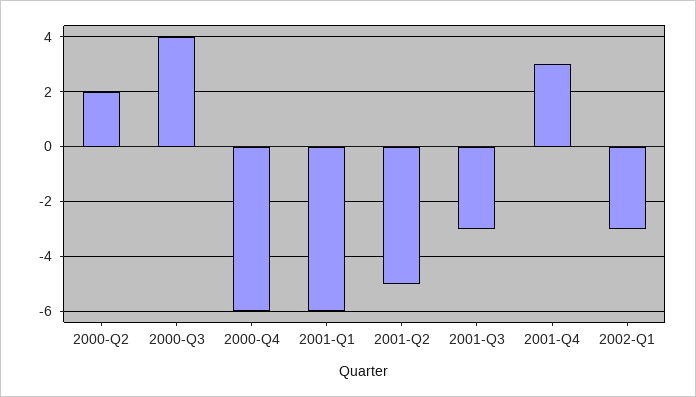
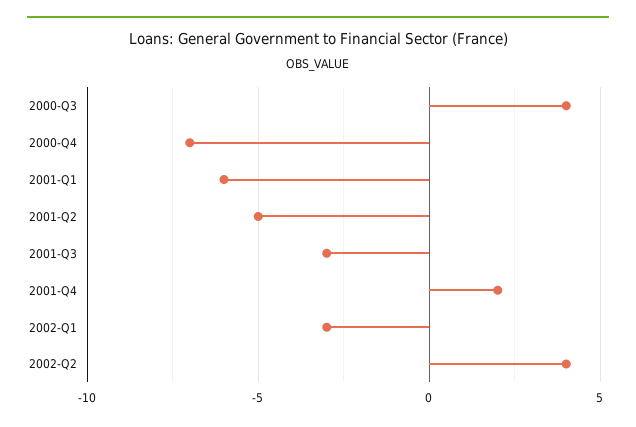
2000-Q2: 2 -> none
2000-Q4: -6 -> -7
2001-Q4: 3 -> 2
2002-Q2: none -> 4

